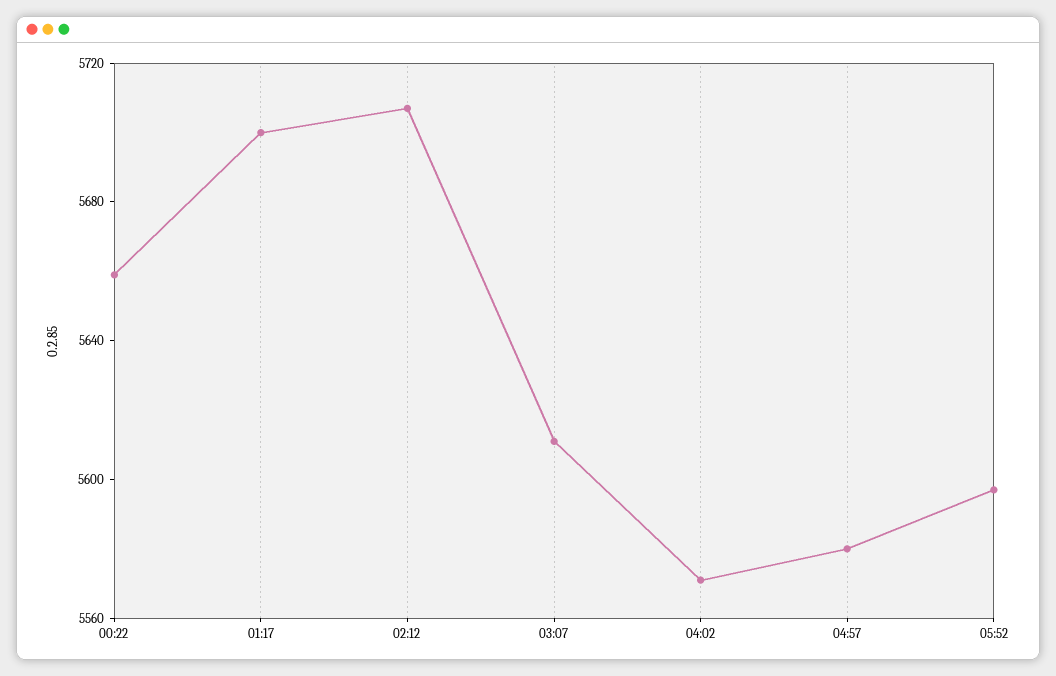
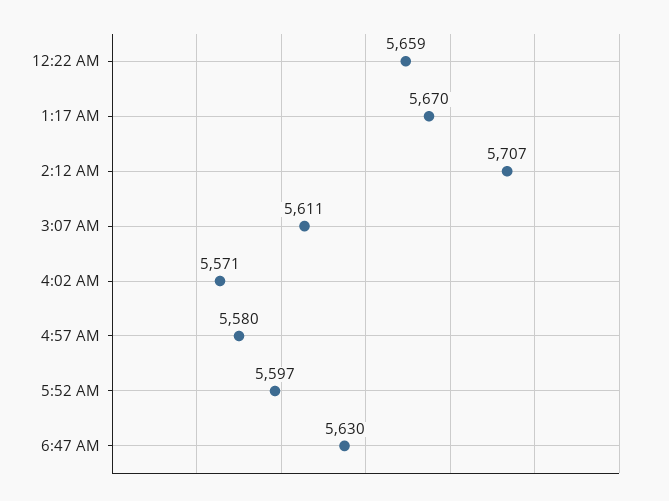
01:17: 5700 -> 5670
6:47 AM: none -> 5630

